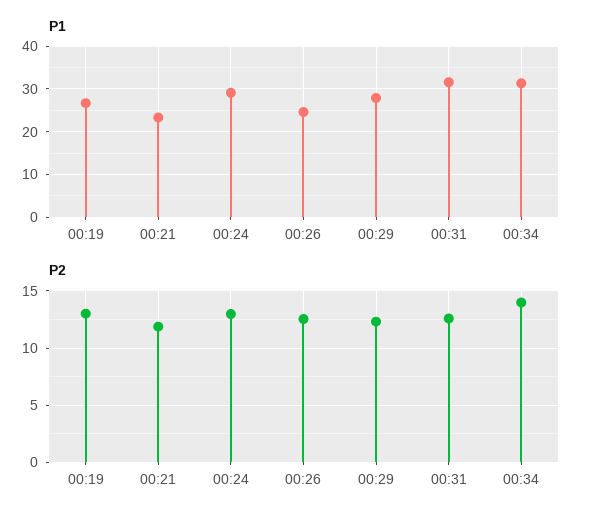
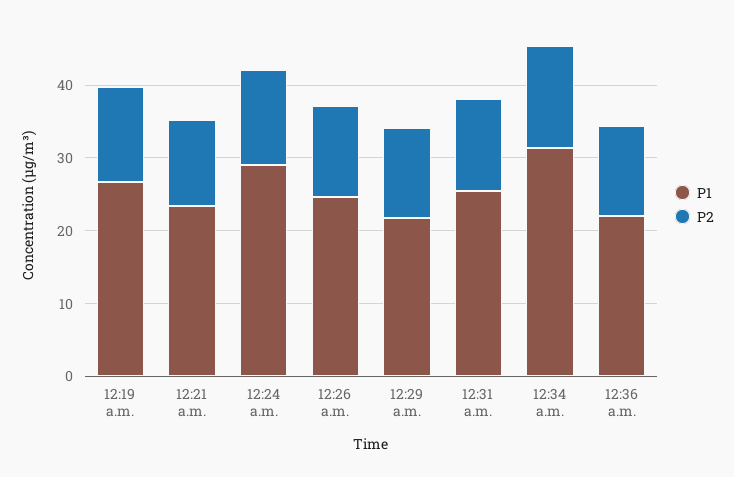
P1, 00:29: 28 -> 22
P1, 00:31: 32 -> 26
P1, 12:36 a.m.: none -> 22
P2, 12:36 a.m.: none -> 12

